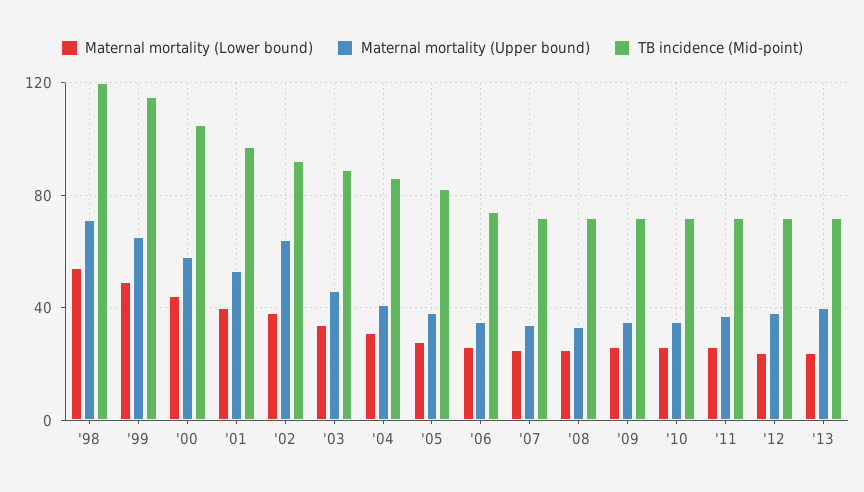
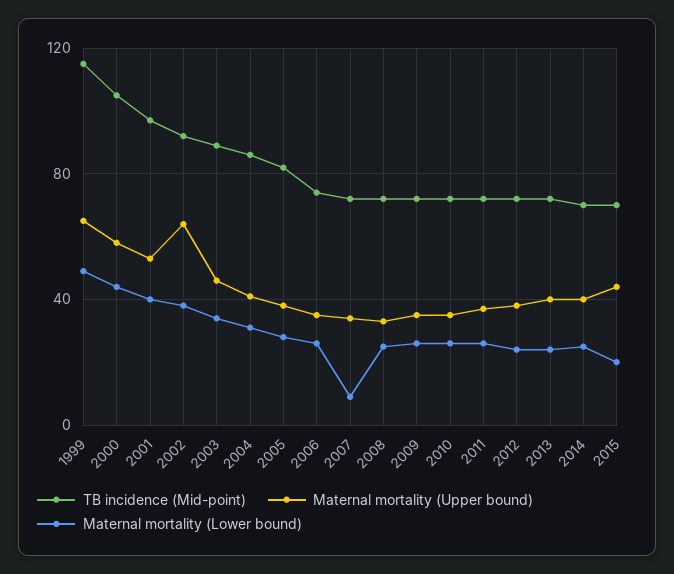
Maternal mortality (Lower bound), '98: 55 -> none
Maternal mortality (Upper bound), '98: 70 -> none
TB incidence (Mid-point), '98: 120 -> none
Maternal mortality (Lower bound), '07: 25 -> 10
TB incidence (Mid-point), 2014: none -> 70
Maternal mortality (Upper bound), 2014: none -> 40
Maternal mortality (Lower bound), 2014: none -> 25
TB incidence (Mid-point), 2015: none -> 70
Maternal mortality (Upper bound), 2015: none -> 45
Maternal mortality (Lower bound), 2015: none -> 20

